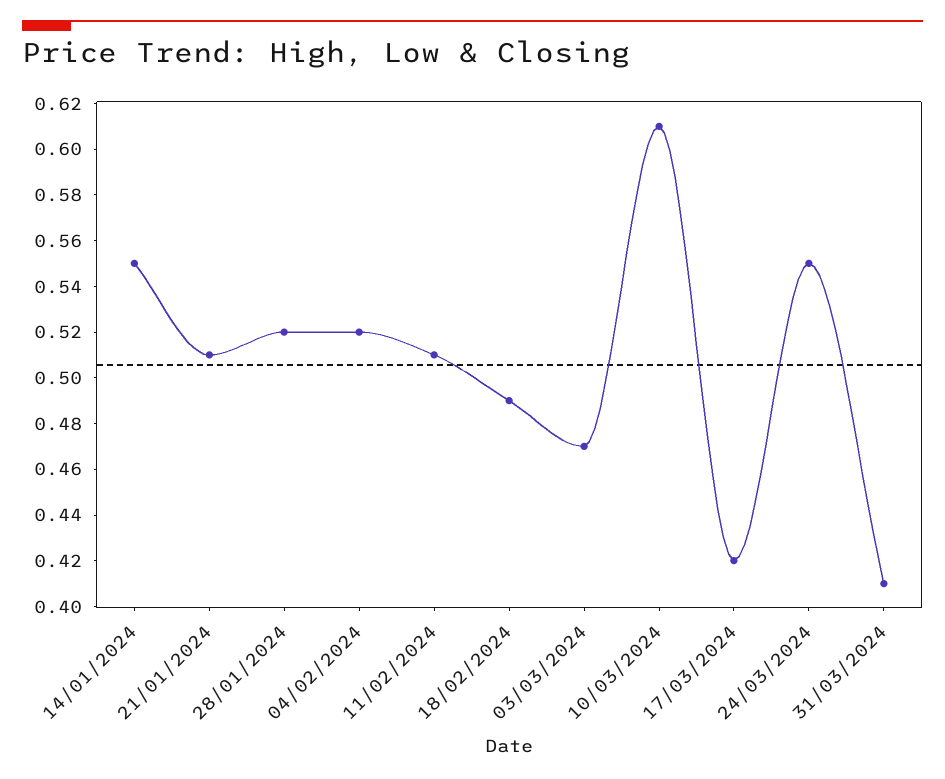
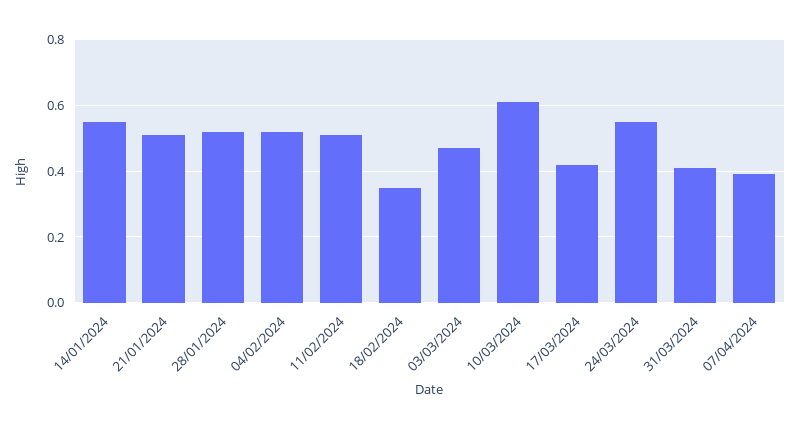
18/02/2024: 0.49 -> 0.35
07/04/2024: none -> 0.4

